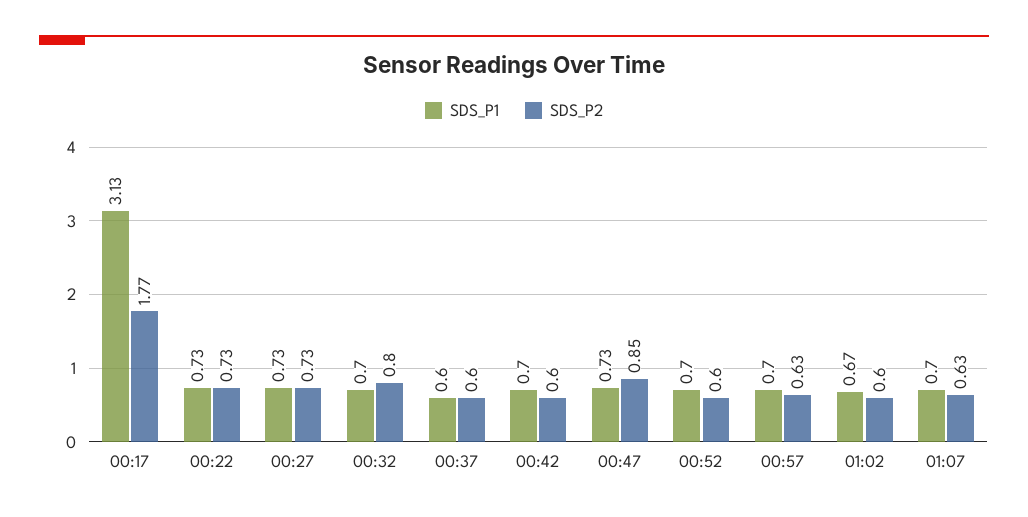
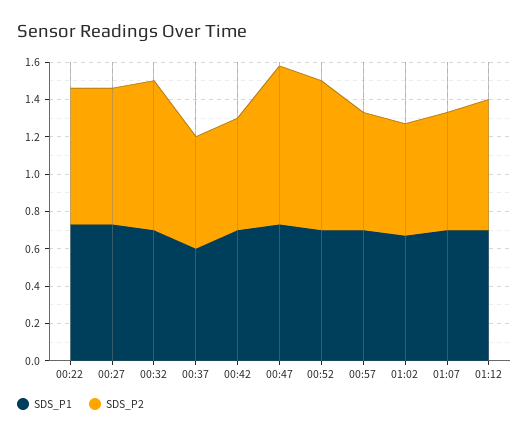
SDS_P1, 00:17: 3.13 -> none
SDS_P2, 00:17: 1.77 -> none
SDS_P2, 00:52: 0.6 -> 0.8
SDS_P1, 01:12: none -> 0.7
SDS_P2, 01:12: none -> 0.7

